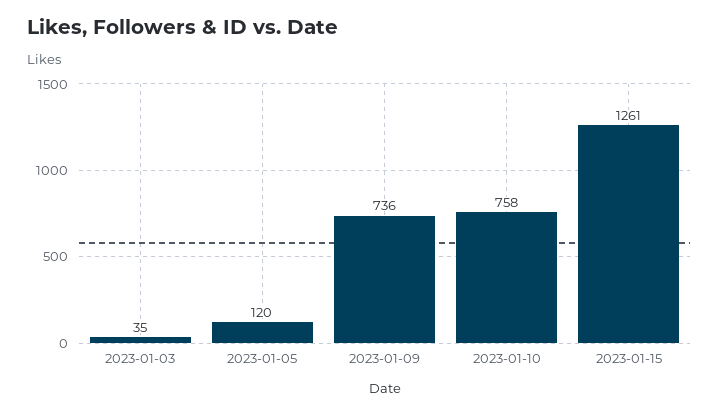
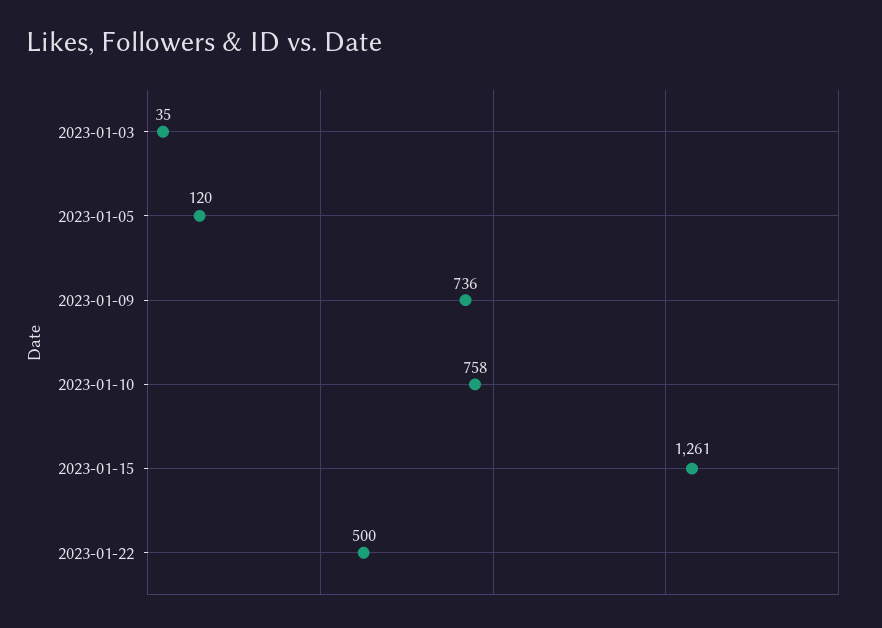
2023-01-22: none -> 500

